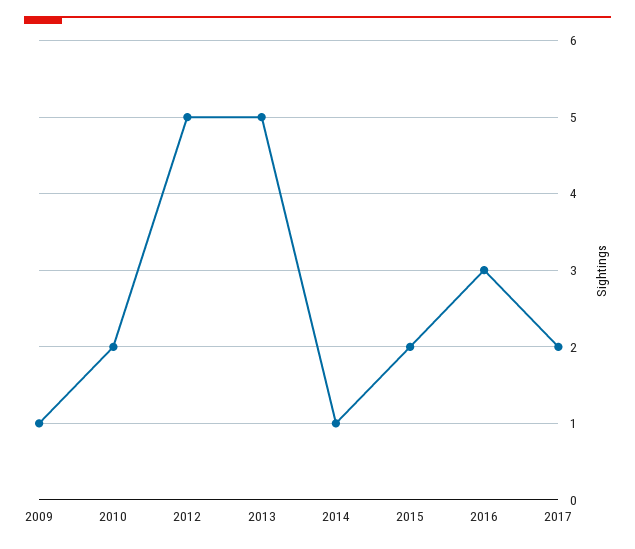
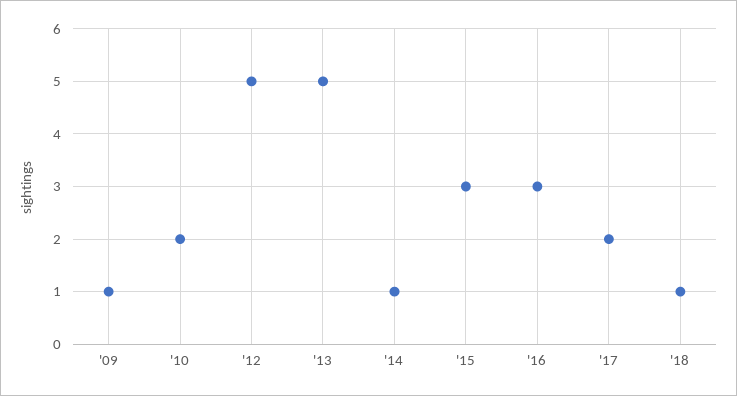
2015: 2 -> 3
'18: none -> 1

